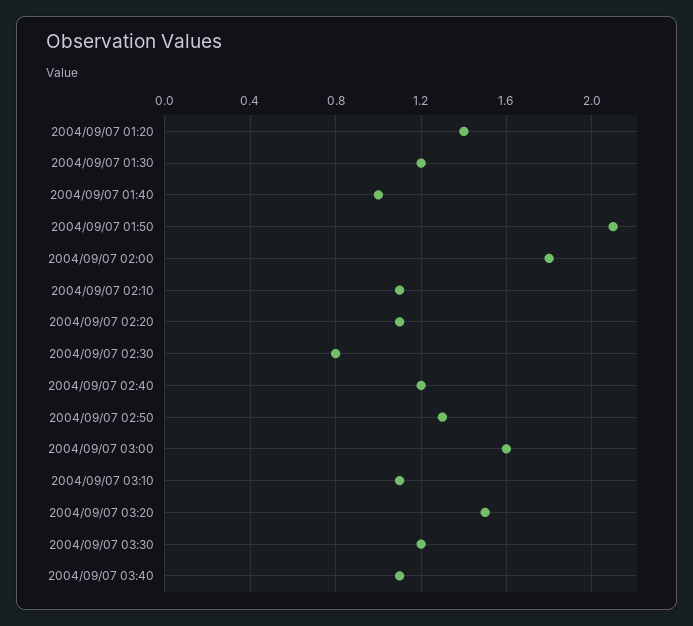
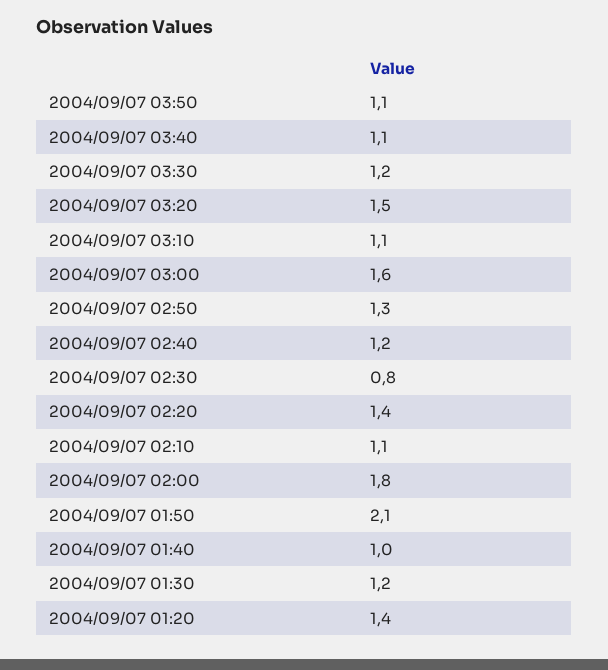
2004/09/07 02:20: 1.1 -> 1.4
2004/09/07 03:50: none -> 1.1

